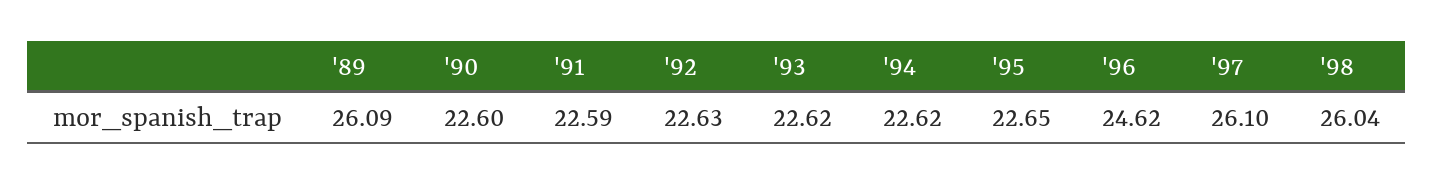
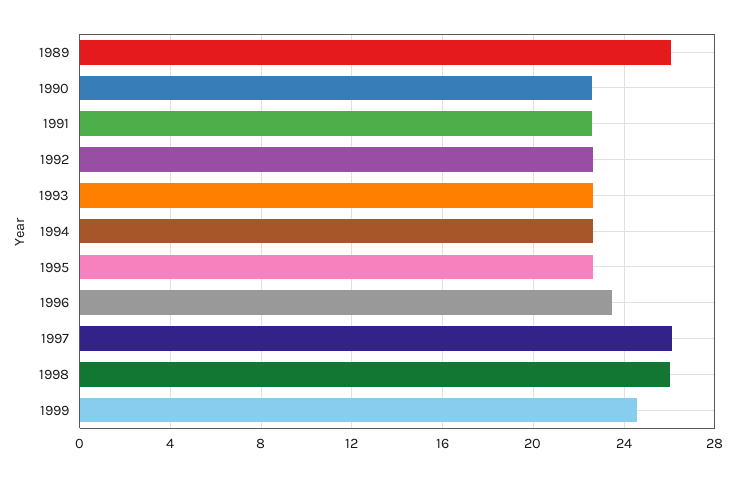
'96: 24.62 -> 23.5
1999: none -> 24.5

